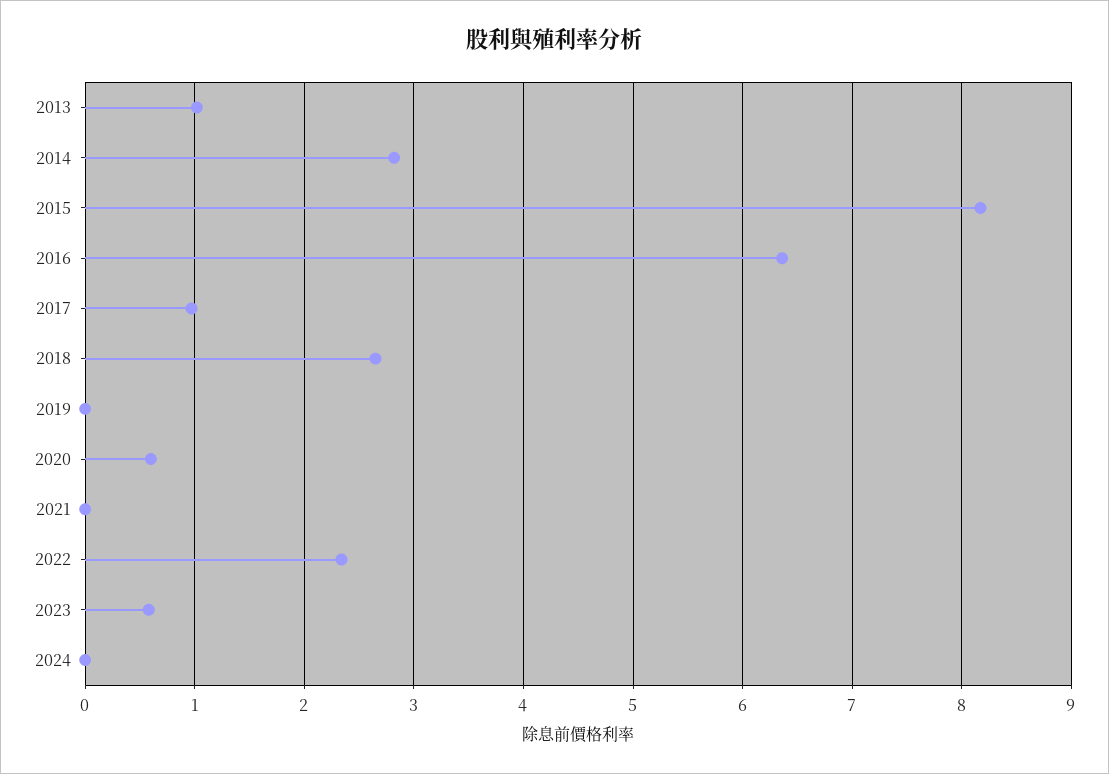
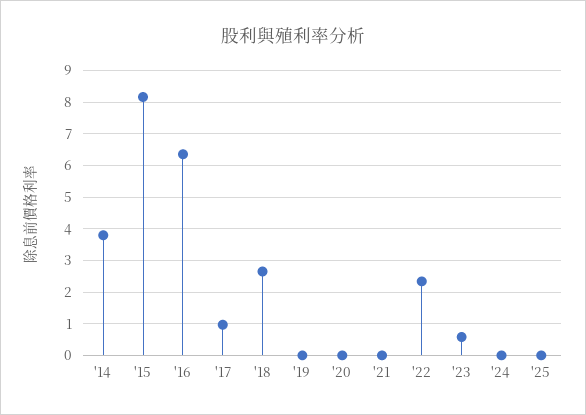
2013: 1 -> none
2014: 2.8 -> 3.8
2020: 0.6 -> 0
'25: none -> 0

